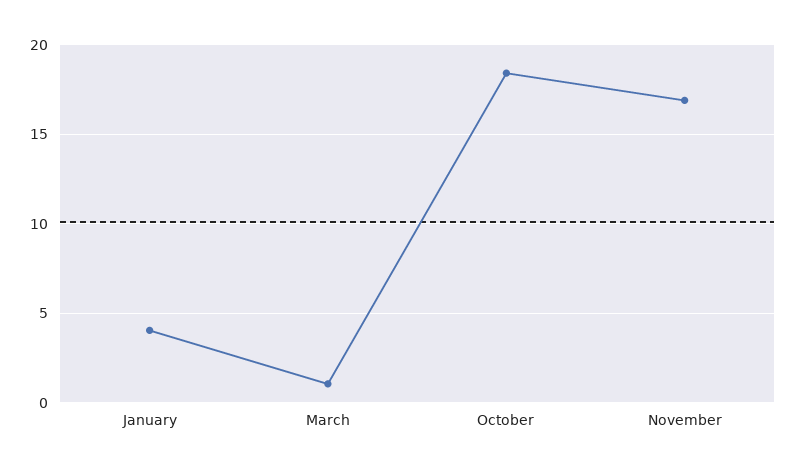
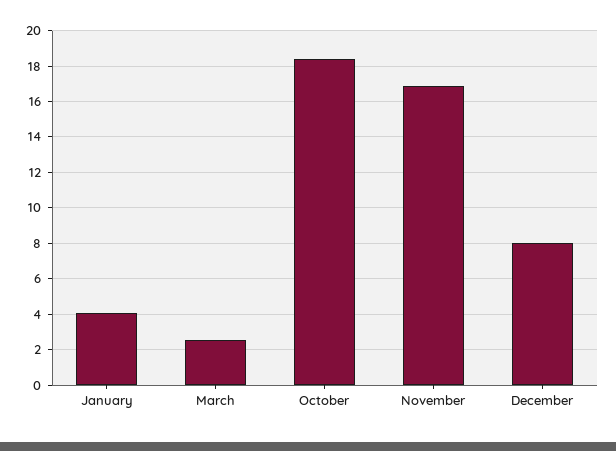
March: 1 -> 2.5
December: none -> 8

